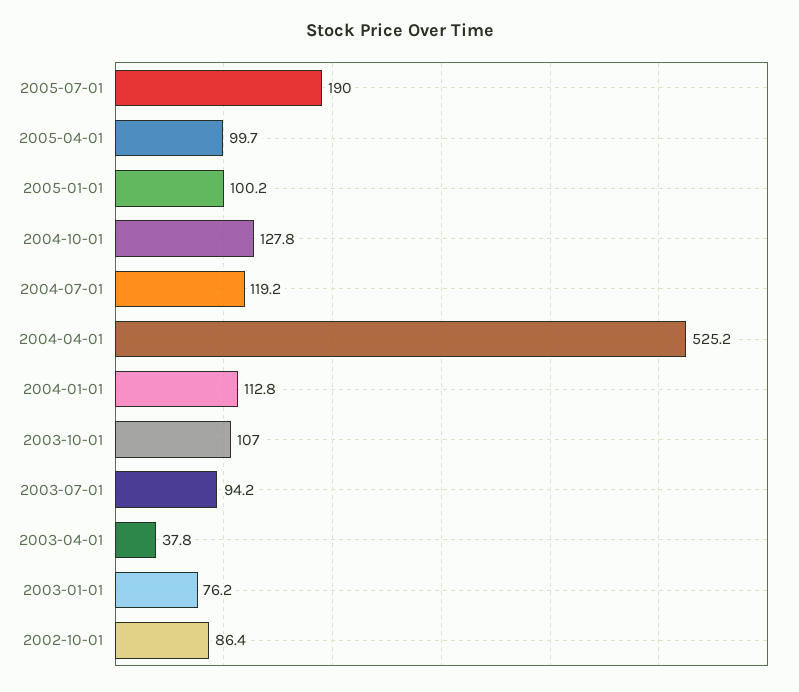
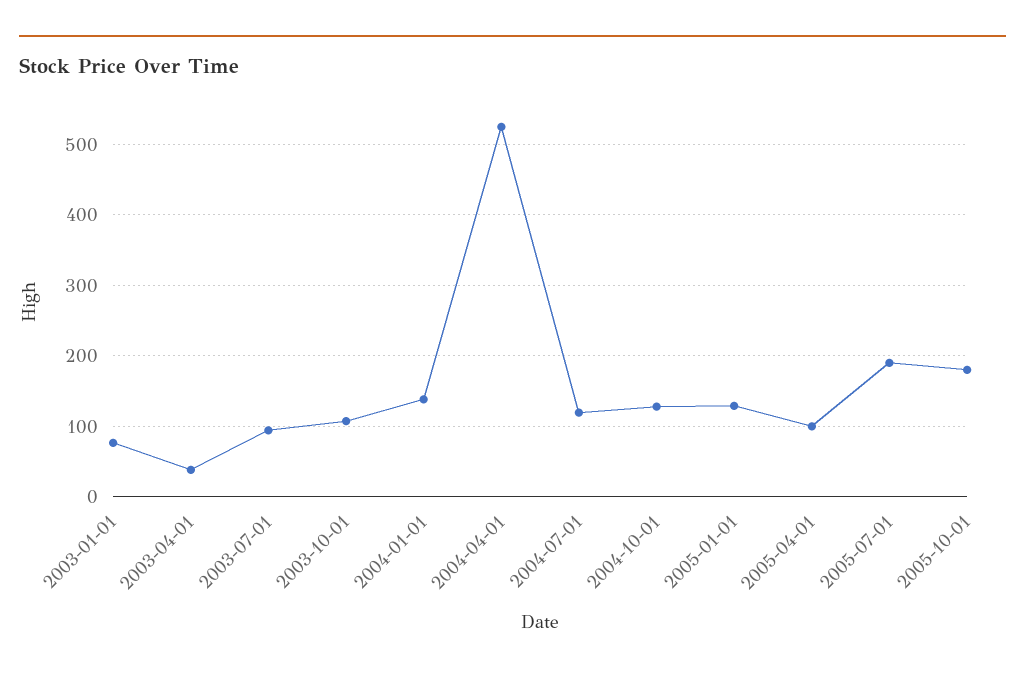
2005-01-01: 100.2 -> 130
2004-01-01: 112.8 -> 140
2002-10-01: 86.4 -> none
2005-10-01: none -> 180

